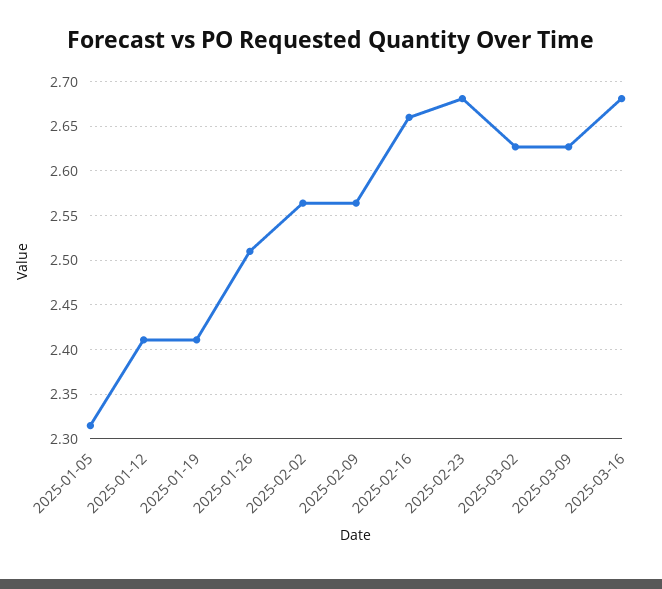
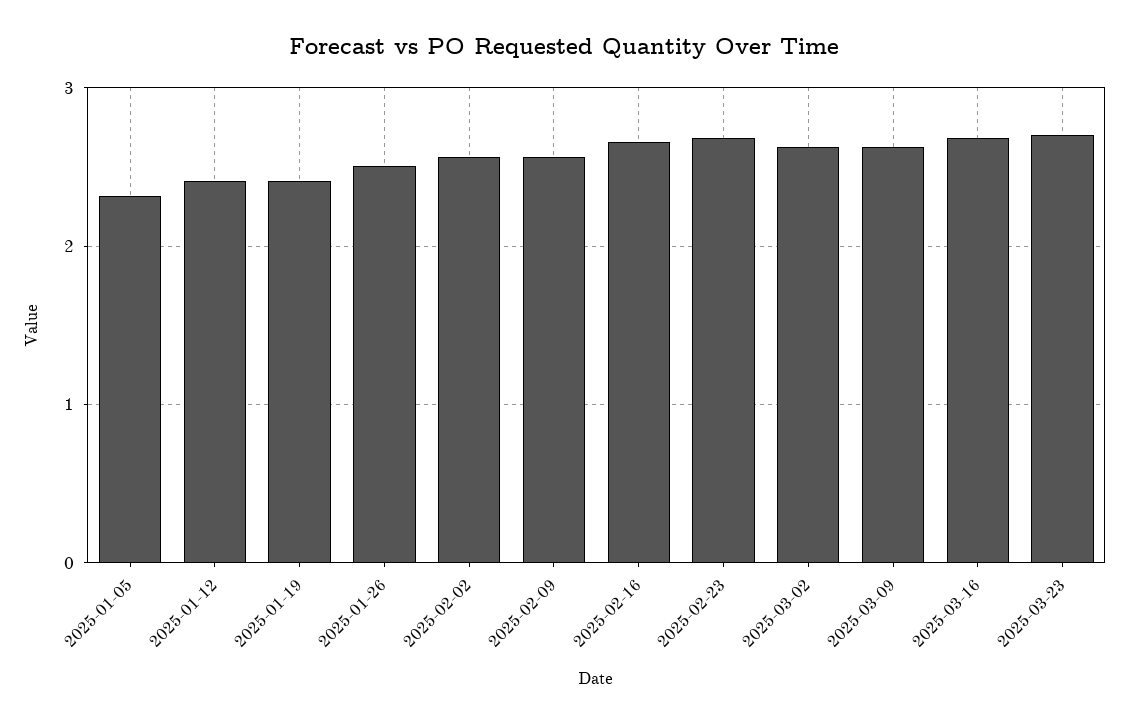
2025-03-23: none -> 2.7

